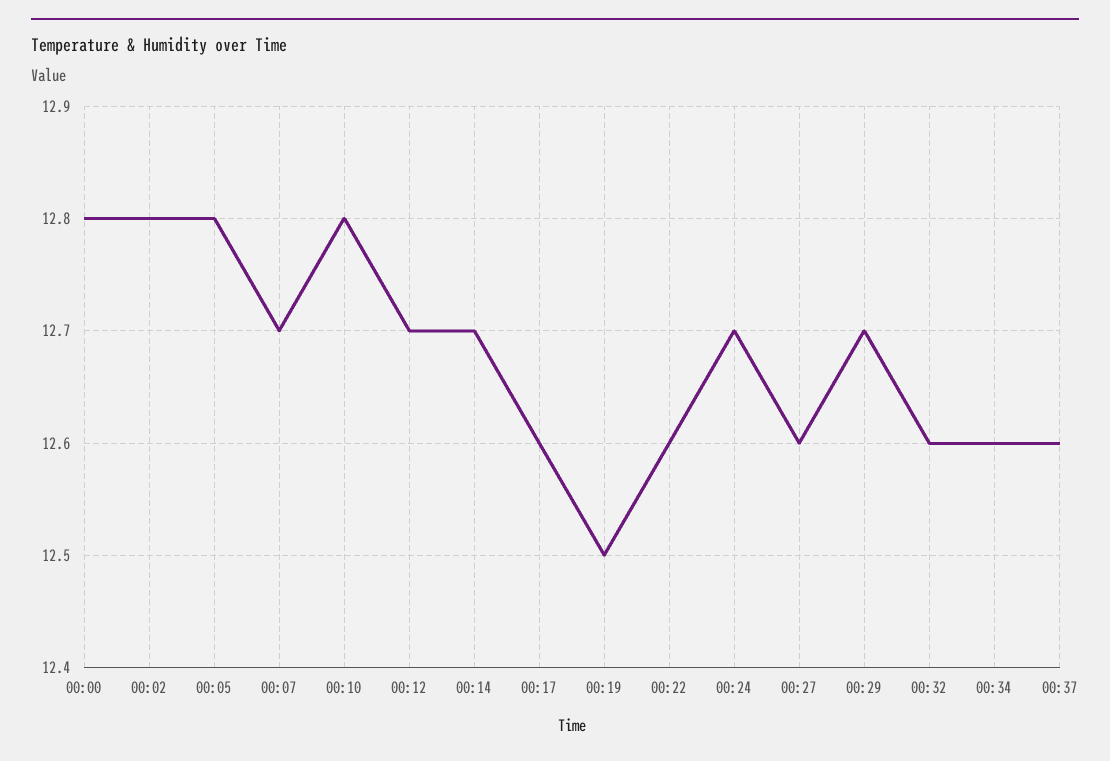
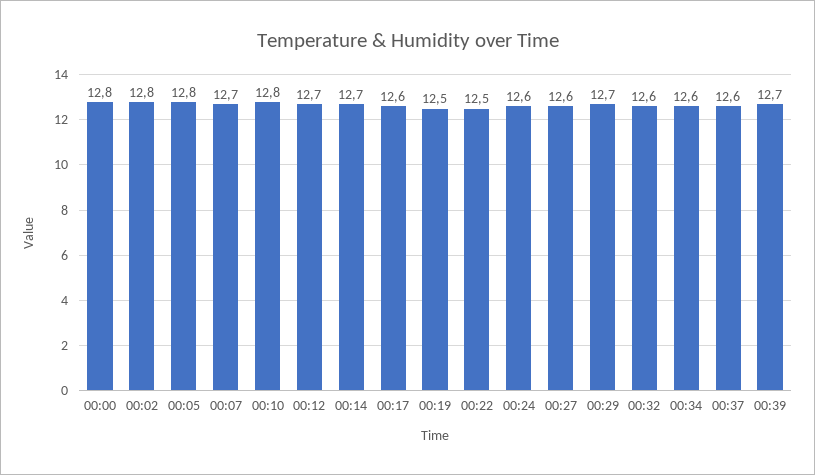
00:22: 12.6 -> 12.5
00:24: 12.7 -> 12.6
00:39: none -> 12.7

